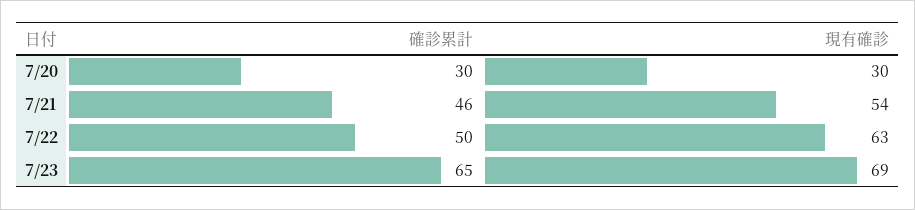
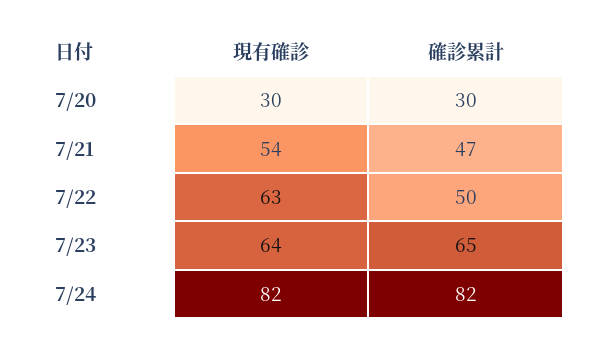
確診累計, 7/21: 46 -> 47
現有確診, 7/23: 69 -> 64
現有確診, 7/24: none -> 82
確診累計, 7/24: none -> 82

